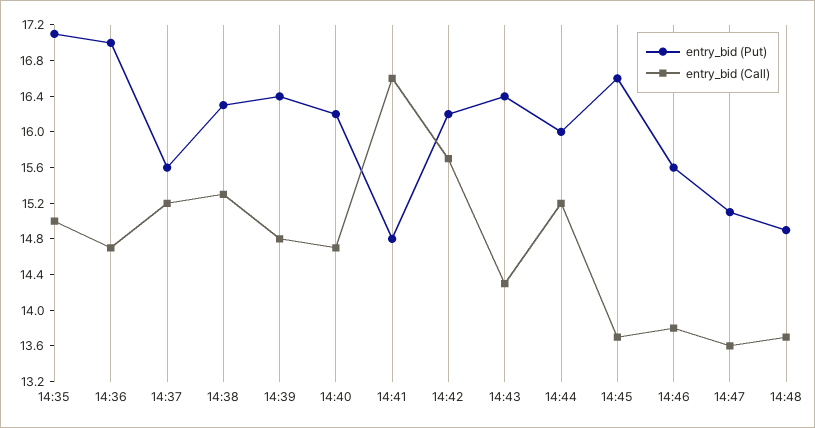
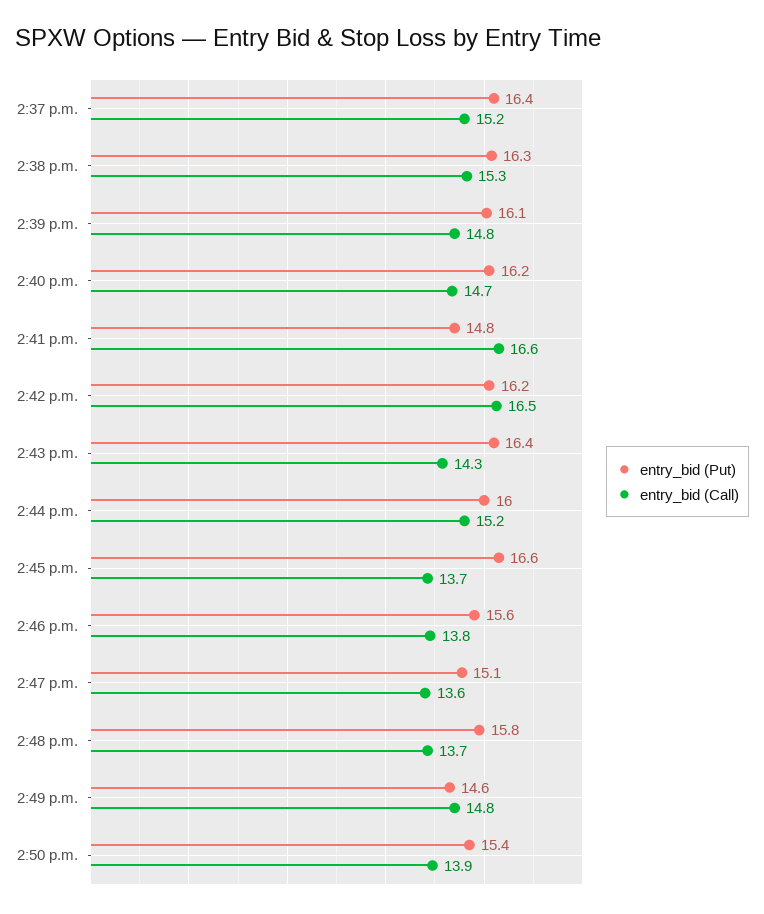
entry_bid (Put), 14:35: 17.1 -> none
entry_bid (Call), 14:35: 15 -> none
entry_bid (Put), 14:36: 17 -> none
entry_bid (Call), 14:36: 14.7 -> none
entry_bid (Put), 14:37: 15.6 -> 16.4
entry_bid (Put), 14:39: 16.4 -> 16.1
entry_bid (Call), 14:42: 15.7 -> 16.5
entry_bid (Put), 14:48: 14.9 -> 15.8
entry_bid (Put), 2:49 p.m.: none -> 14.6
entry_bid (Call), 2:49 p.m.: none -> 14.8
entry_bid (Put), 2:50 p.m.: none -> 15.4
entry_bid (Call), 2:50 p.m.: none -> 13.9

